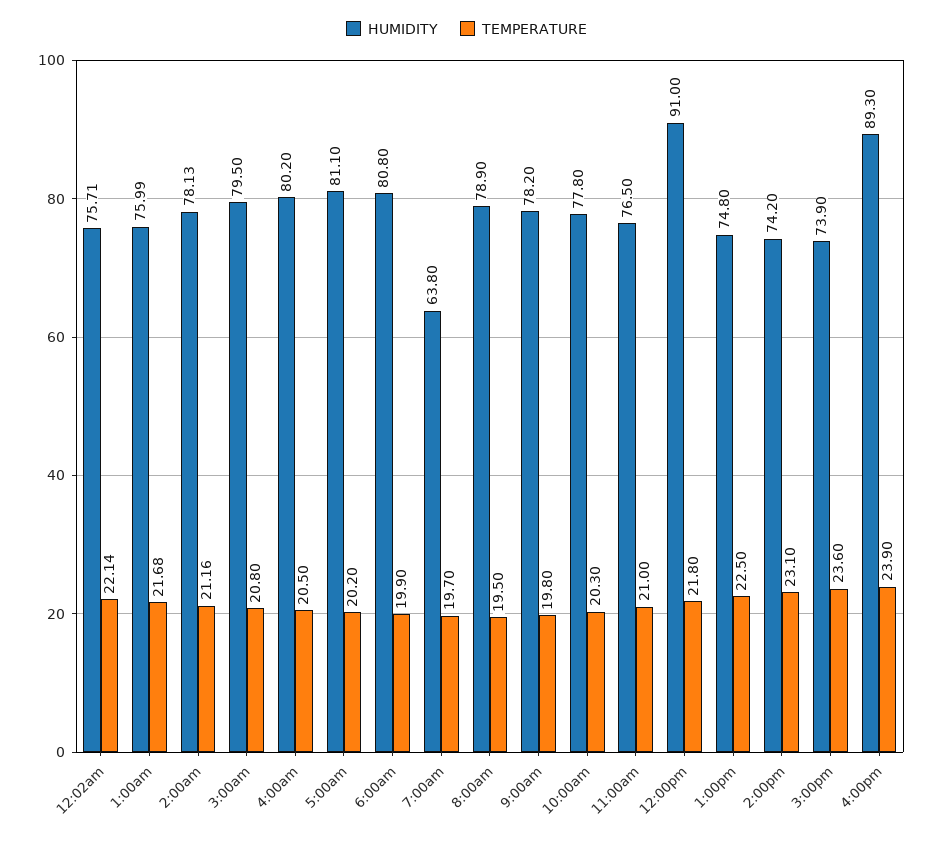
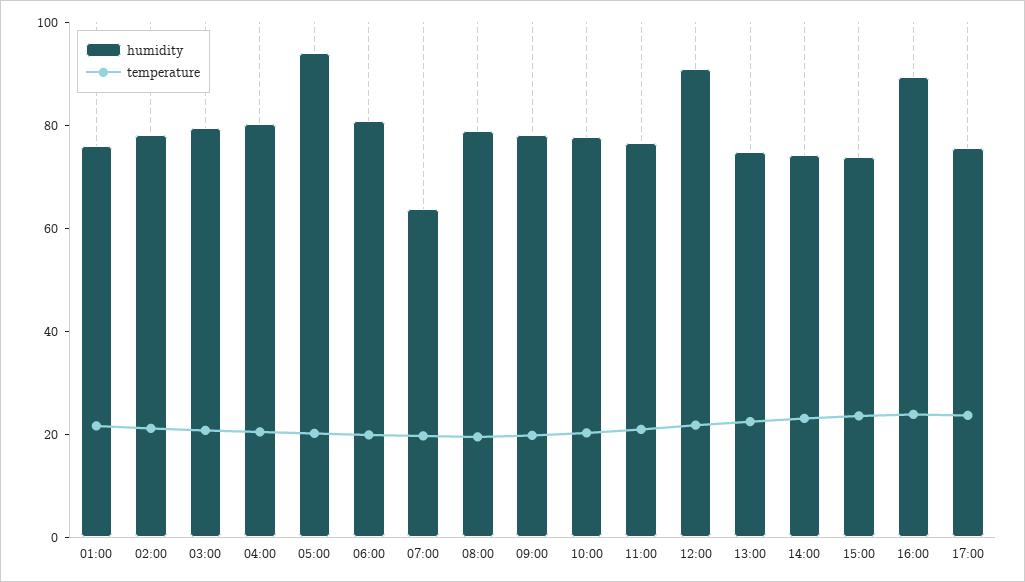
HUMIDITY, 12:02am: 75.71 -> none
TEMPERATURE, 12:02am: 22.14 -> none
HUMIDITY, 5:00am: 81.1 -> 95
HUMIDITY, 17:00: none -> 75
TEMPERATURE, 17:00: none -> 25

